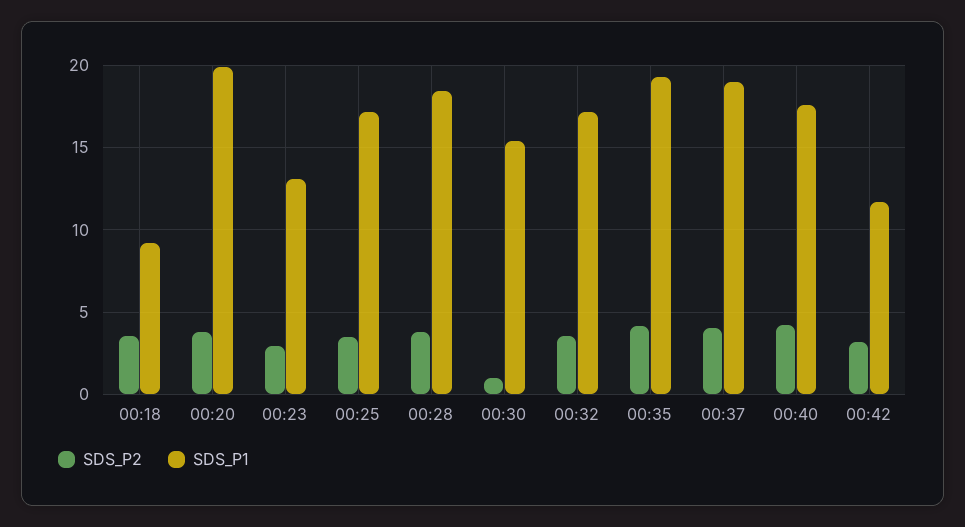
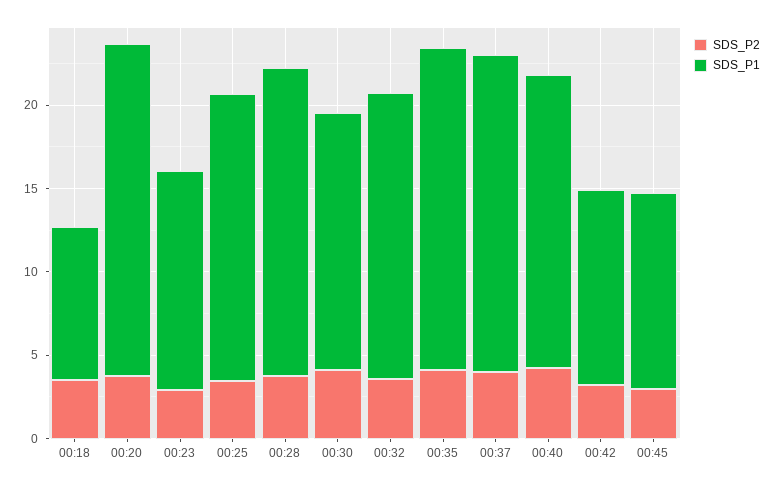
SDS_P2, 00:30: 1 -> 4
SDS_P2, 00:45: none -> 3
SDS_P1, 00:45: none -> 12

